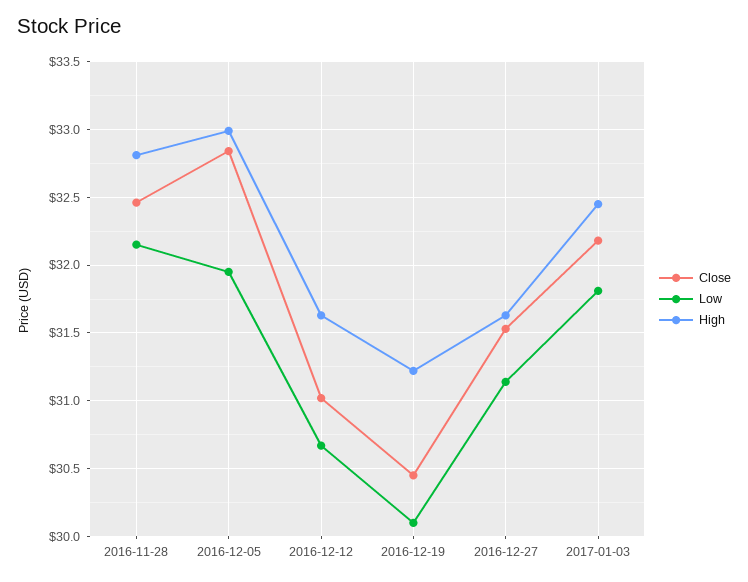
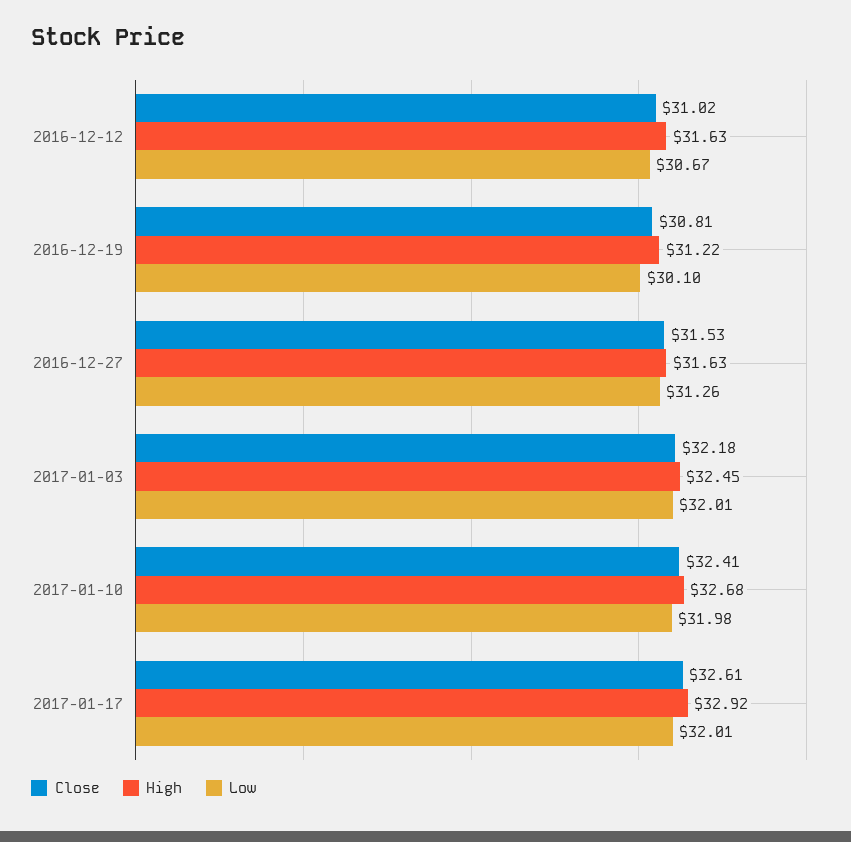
Close, 2016-11-28: 32.45 -> none
Low, 2016-11-28: 32.15 -> none
High, 2016-11-28: 32.8 -> none
Close, 2016-12-05: 32.85 -> none
Low, 2016-12-05: 31.95 -> none
High, 2016-12-05: 33 -> none
Close, 2016-12-19: 30.45 -> 30.81
Low, 2016-12-27: 31.15 -> 31.26
Low, 2017-01-03: 31.8 -> 32.01
Close, 2017-01-10: none -> 32.41
High, 2017-01-10: none -> 32.68
Low, 2017-01-10: none -> 31.98
Close, 2017-01-17: none -> 32.61
High, 2017-01-17: none -> 32.92
Low, 2017-01-17: none -> 32.01

